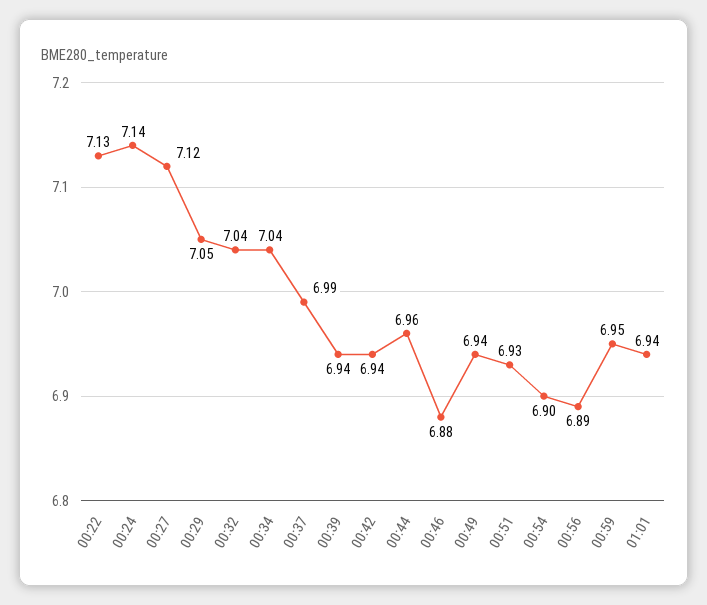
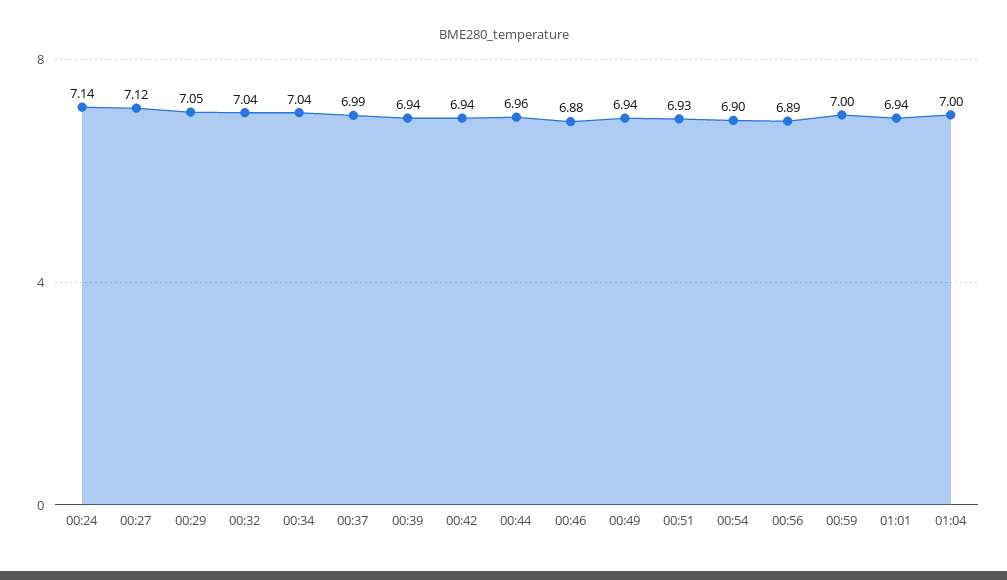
00:22: 7.13 -> none
00:59: 6.95 -> 7
01:04: none -> 7

